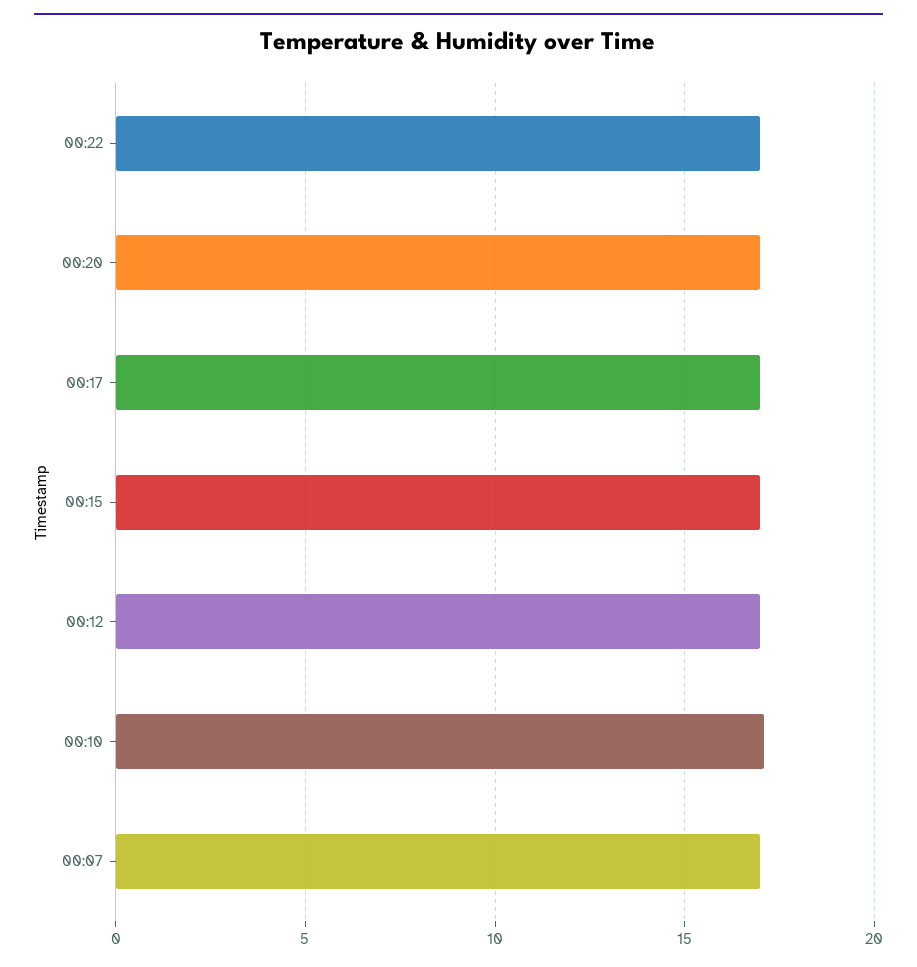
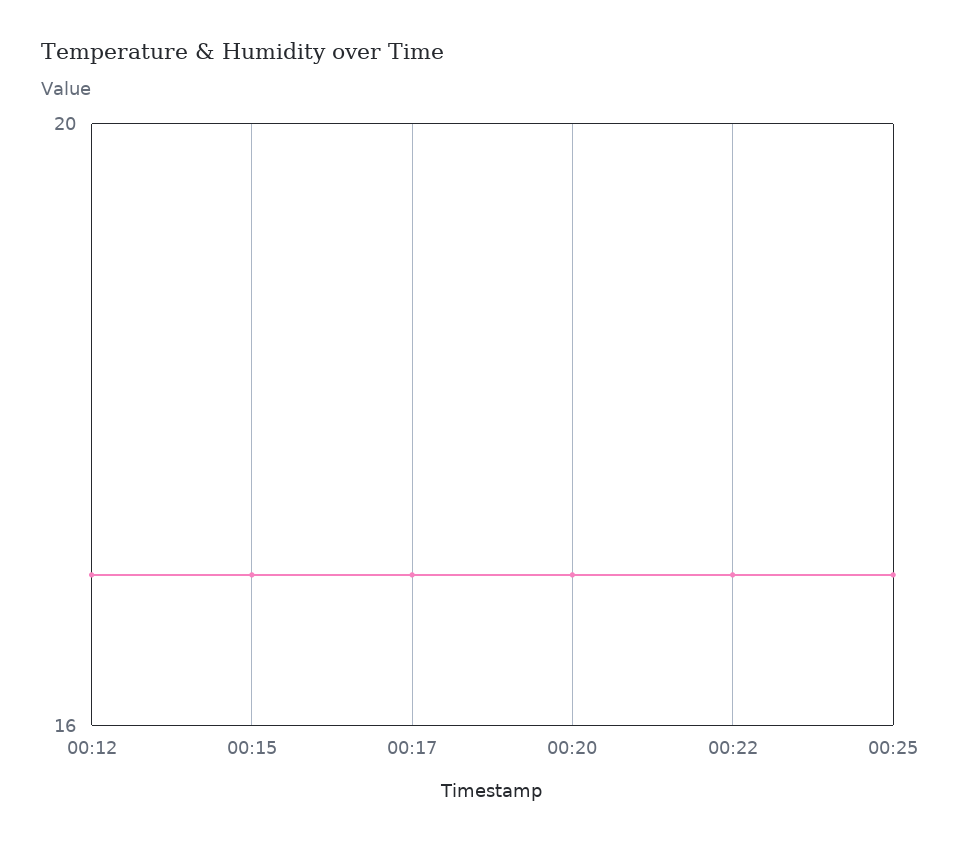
00:10: 17 -> none
00:07: 17 -> none
00:25: none -> 17

